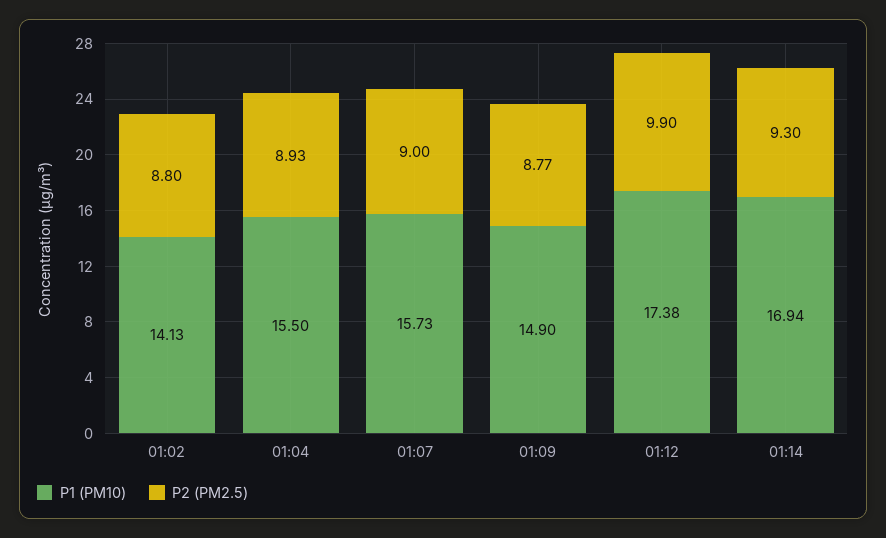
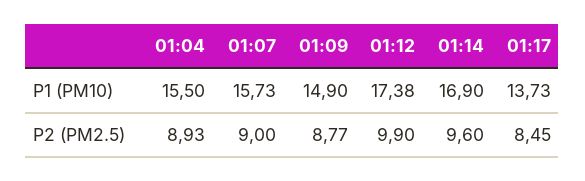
P1 (PM10), 01:02: 14.13 -> none
P2 (PM2.5), 01:02: 8.8 -> none
P1 (PM10), 01:14: 16.94 -> 16.9
P2 (PM2.5), 01:14: 9.3 -> 9.6
P1 (PM10), 01:17: none -> 13.73
P2 (PM2.5), 01:17: none -> 8.45

